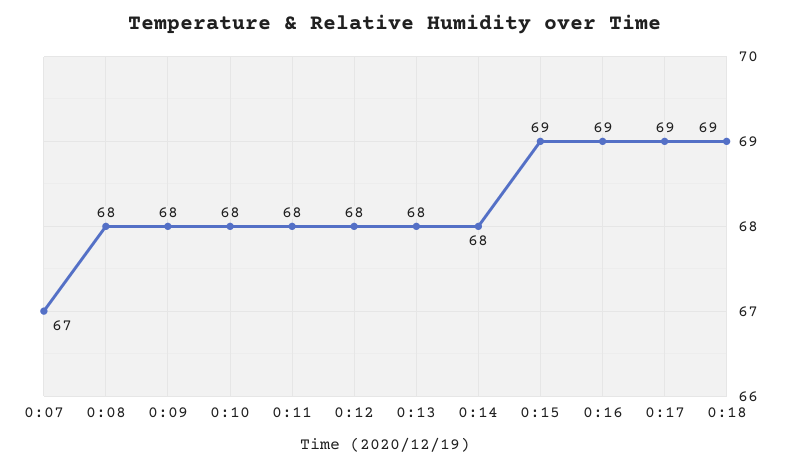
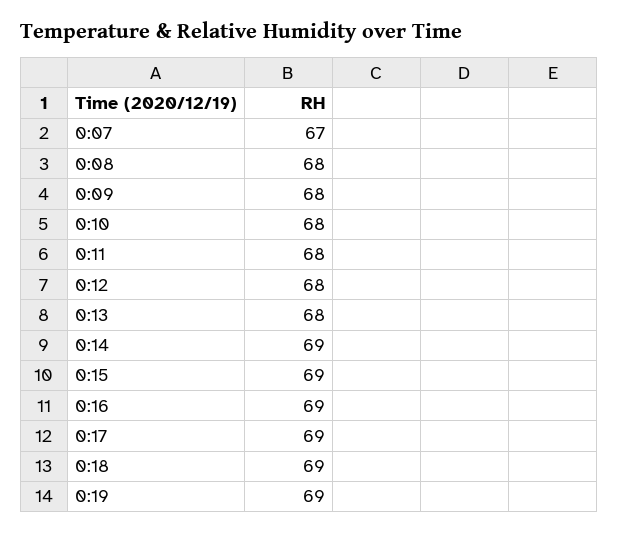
0:14: 68 -> 69
0:19: none -> 69

